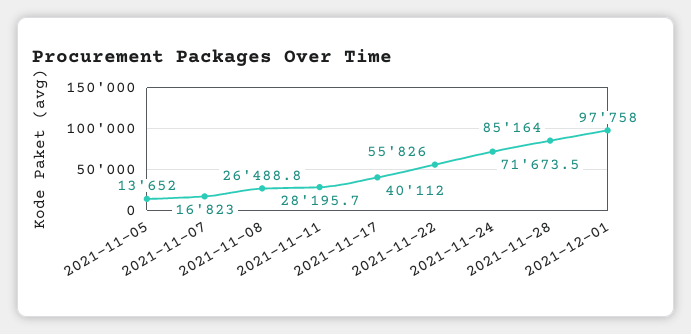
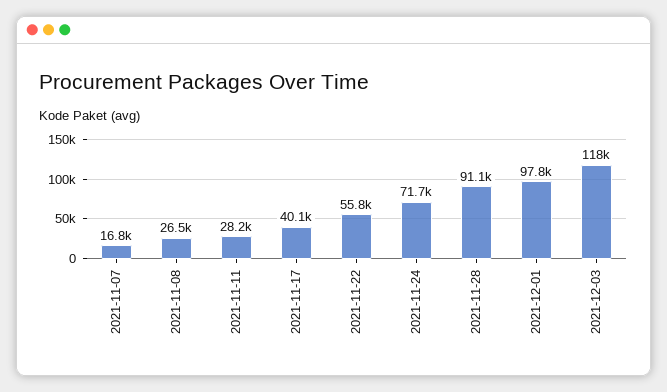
2021-11-05: 13652 -> none
2021-11-28: 85164 -> 91100
2021-12-03: none -> 118000

